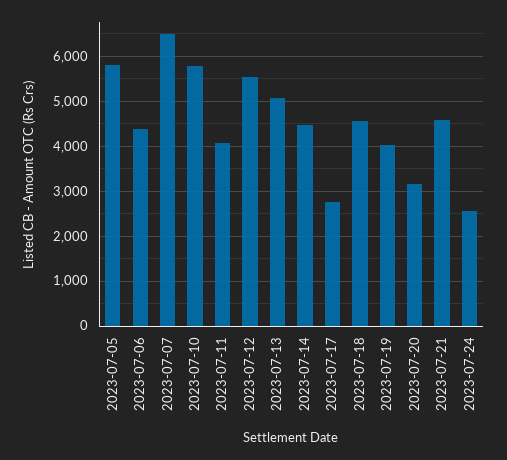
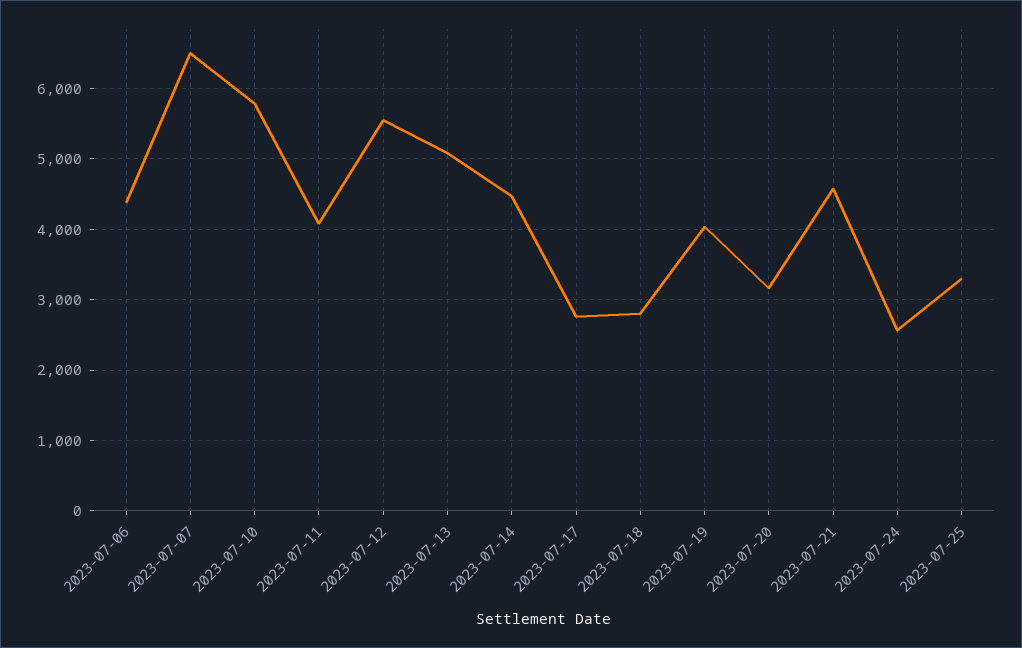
2023-07-05: 5800 -> none
2023-07-18: 4600 -> 2800
2023-07-25: none -> 3300

